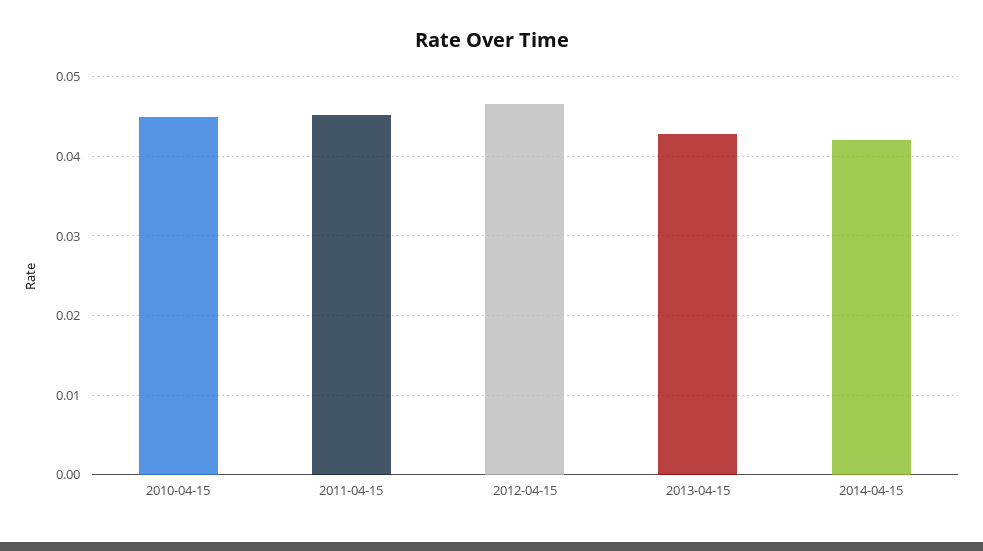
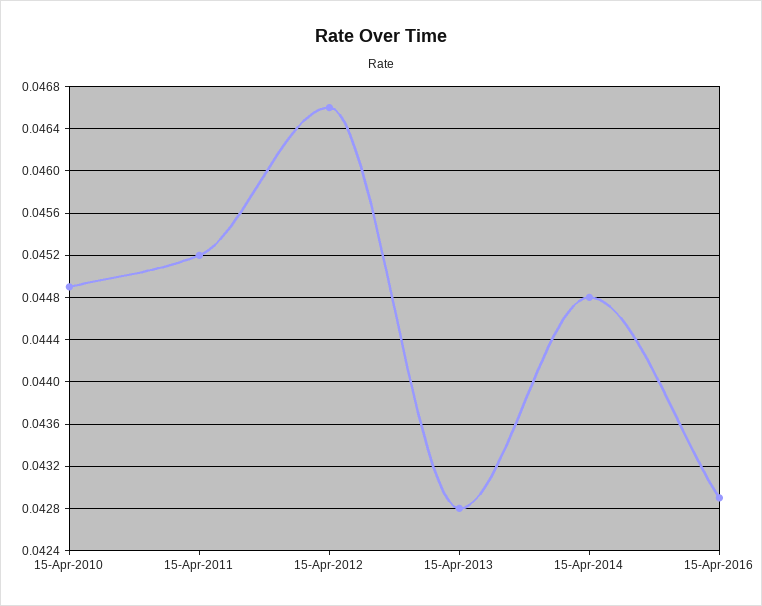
2014-04-15: 0.042 -> 0.0448
15-Apr-2016: none -> 0.0429

